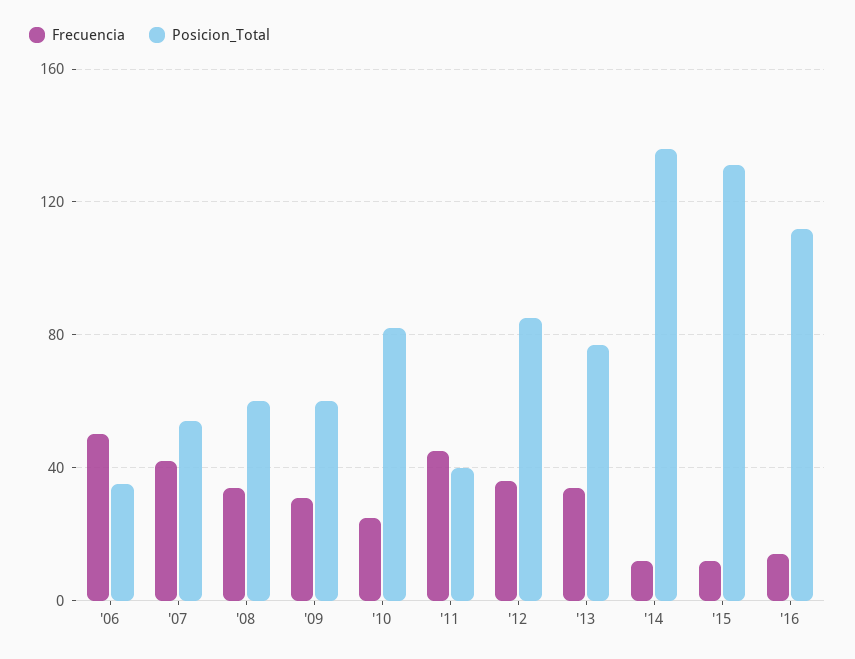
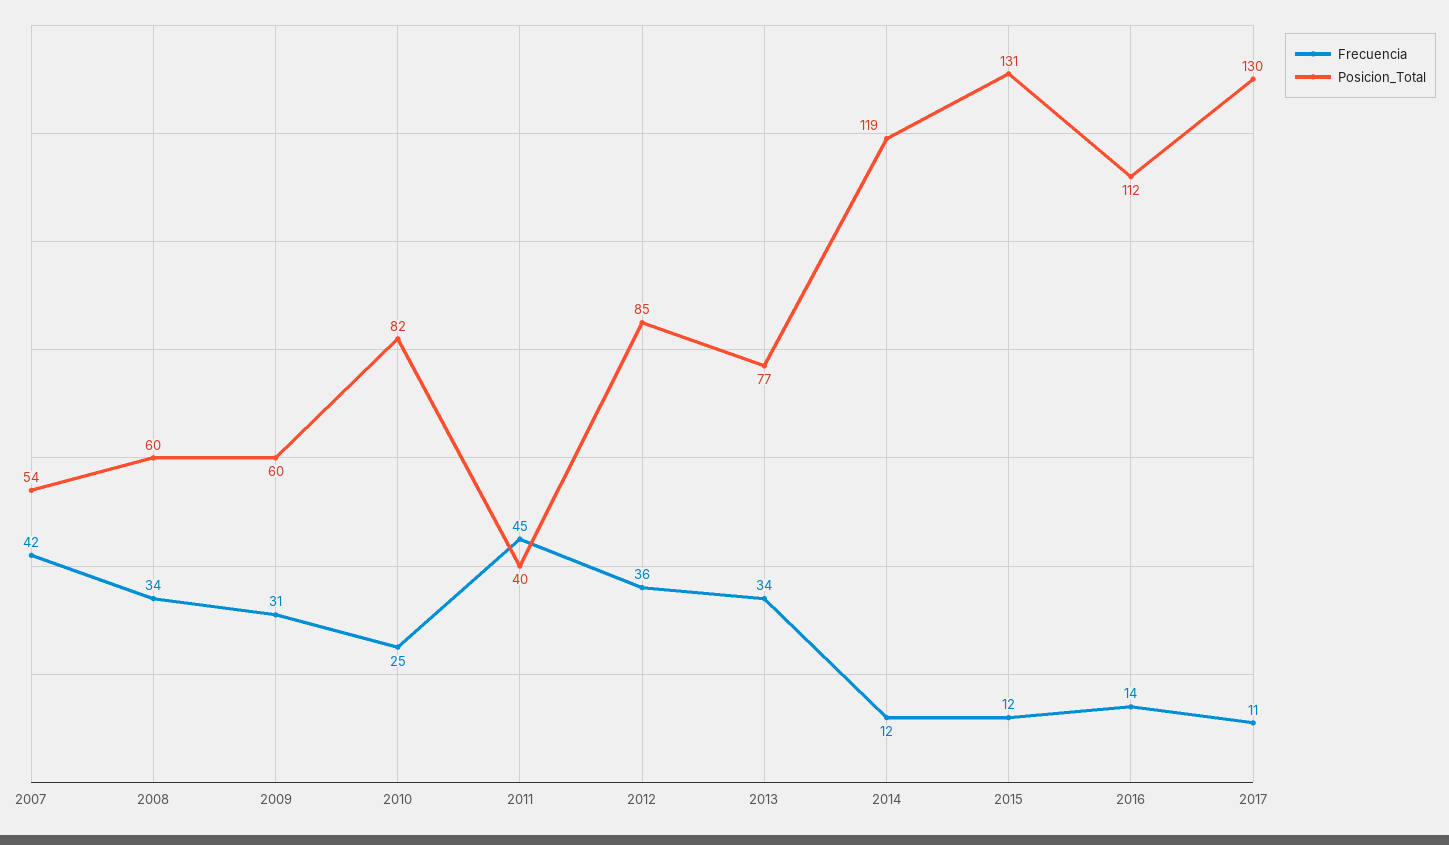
Frecuencia, '06: 50 -> none
Posicion_Total, '06: 35 -> none
Posicion_Total, '14: 135 -> 119
Frecuencia, 2017: none -> 11
Posicion_Total, 2017: none -> 130

